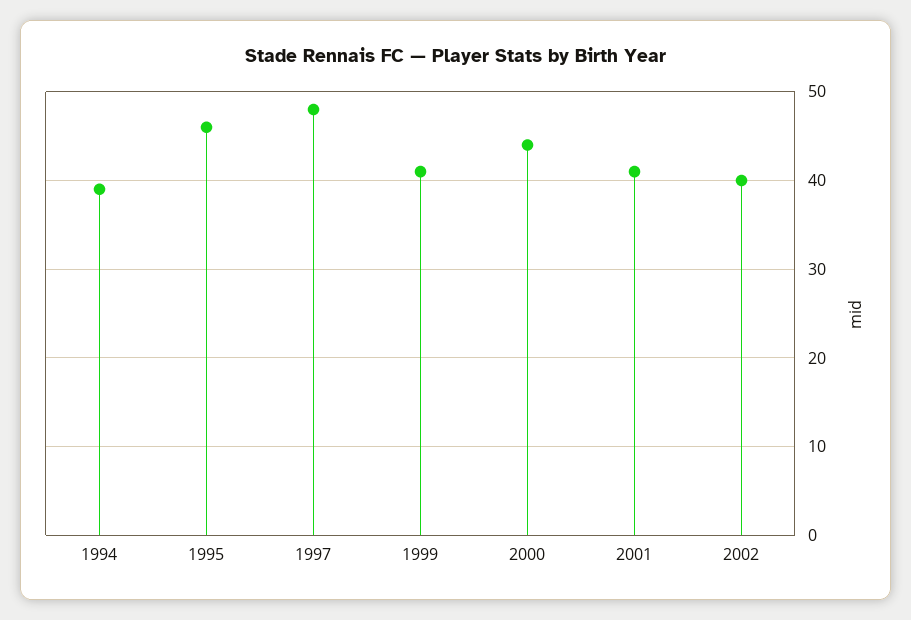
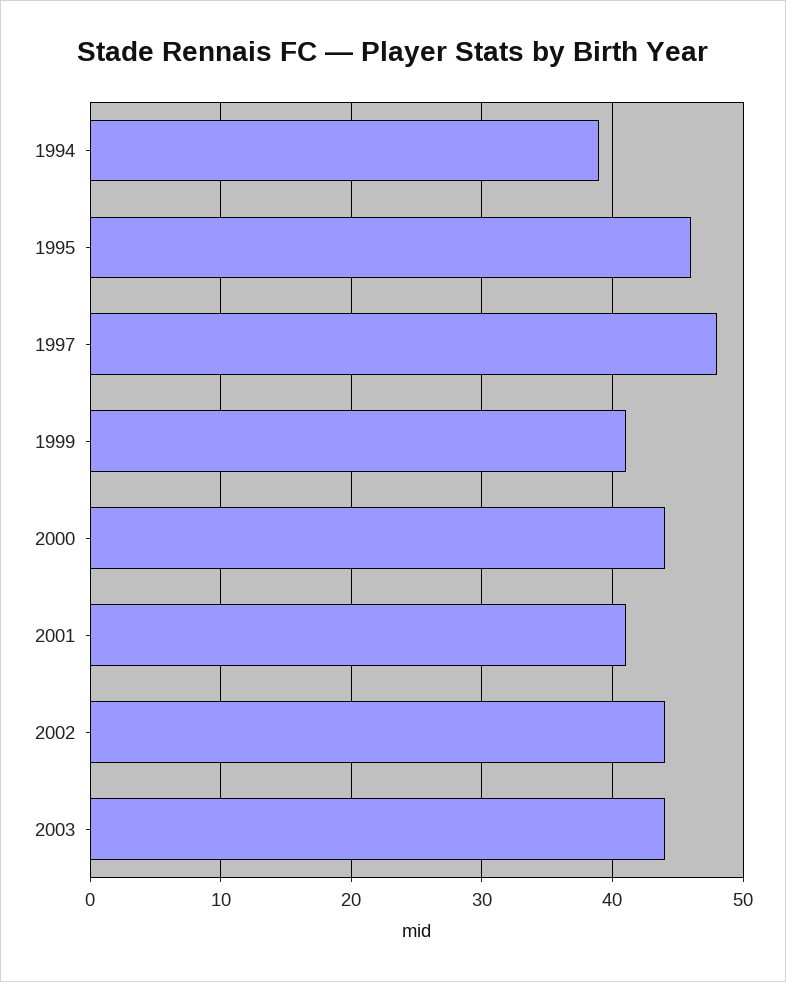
2002: 40 -> 44
2003: none -> 44

